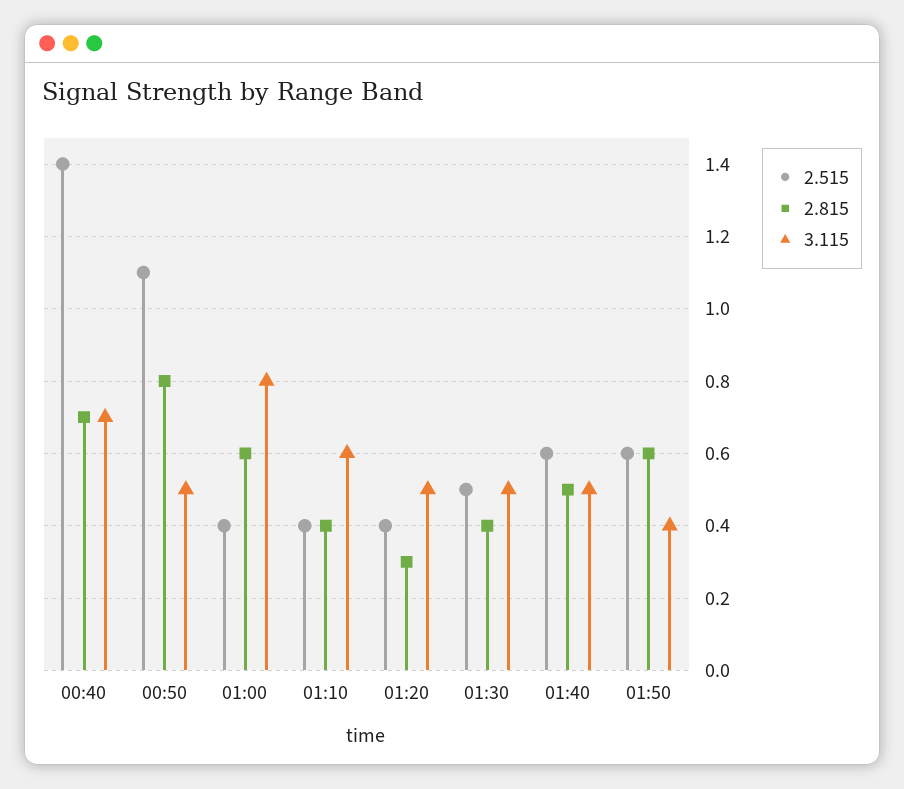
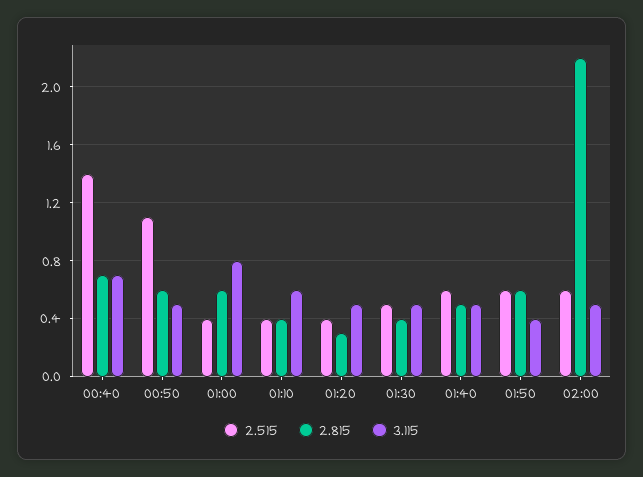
2.815, 00:50: 0.8 -> 0.6
2.515, 02:00: none -> 0.6
2.815, 02:00: none -> 2.2
3.115, 02:00: none -> 0.5

